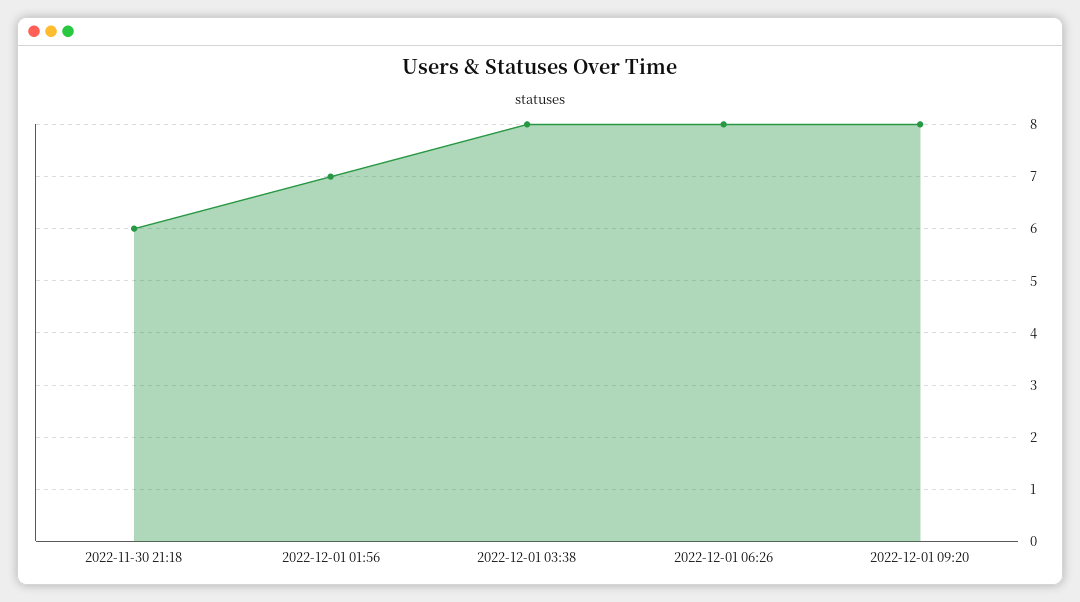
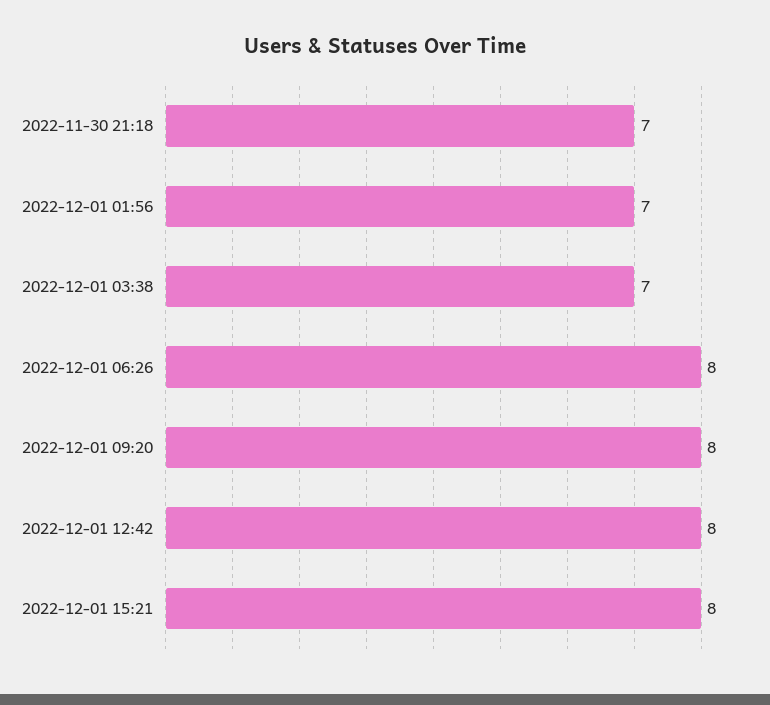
2022-11-30 21:18: 6 -> 7
2022-12-01 03:38: 8 -> 7
2022-12-01 12:42: none -> 8
2022-12-01 15:21: none -> 8

